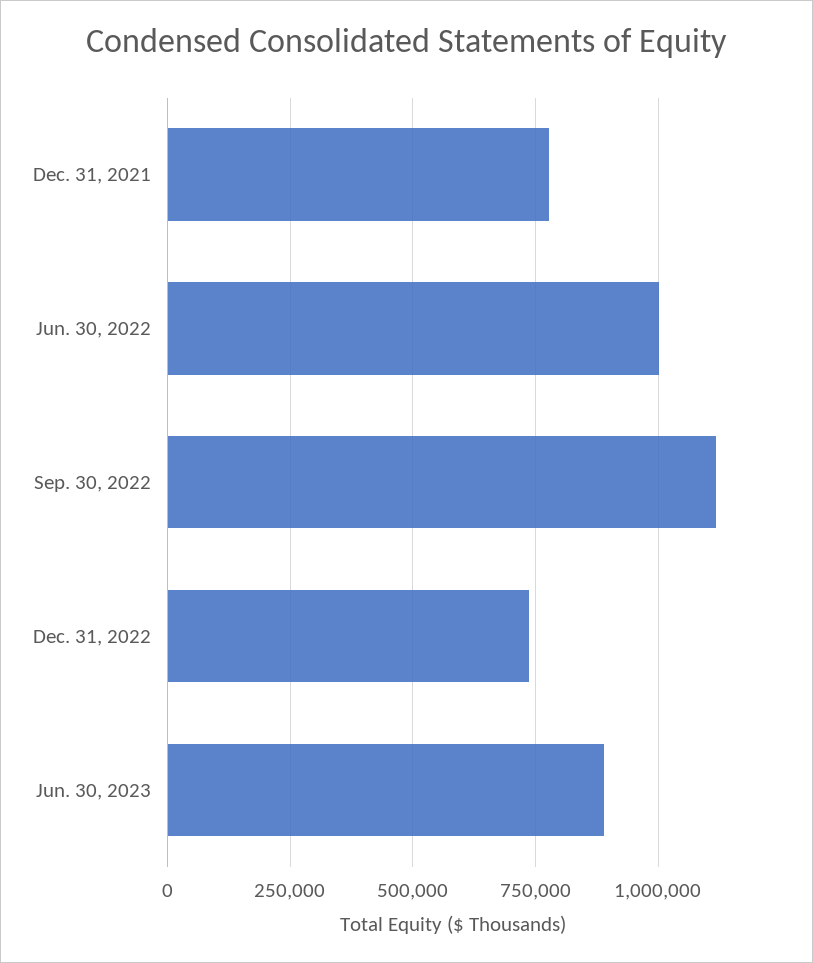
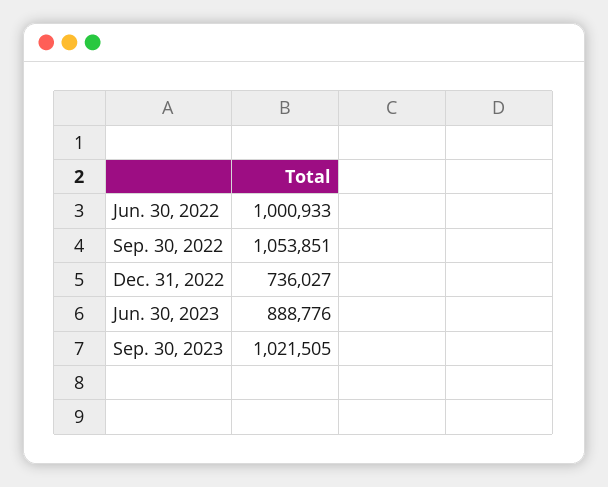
Dec. 31, 2021: 775000 -> none
Sep. 30, 2022: 1125000 -> 1053851
Sep. 30, 2023: none -> 1021505

